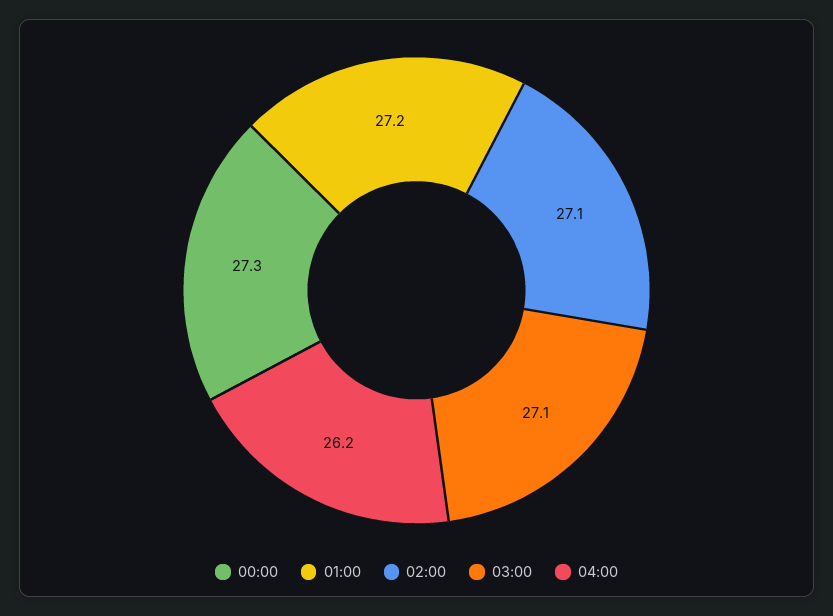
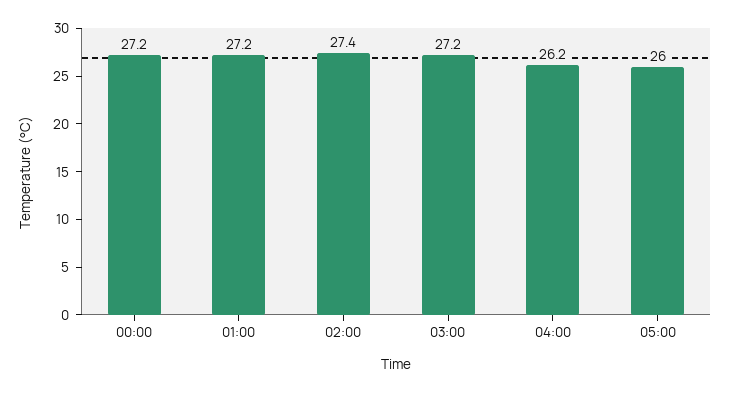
00:00: 27.3 -> 27.2
02:00: 27.1 -> 27.4
03:00: 27.1 -> 27.2
05:00: none -> 26

